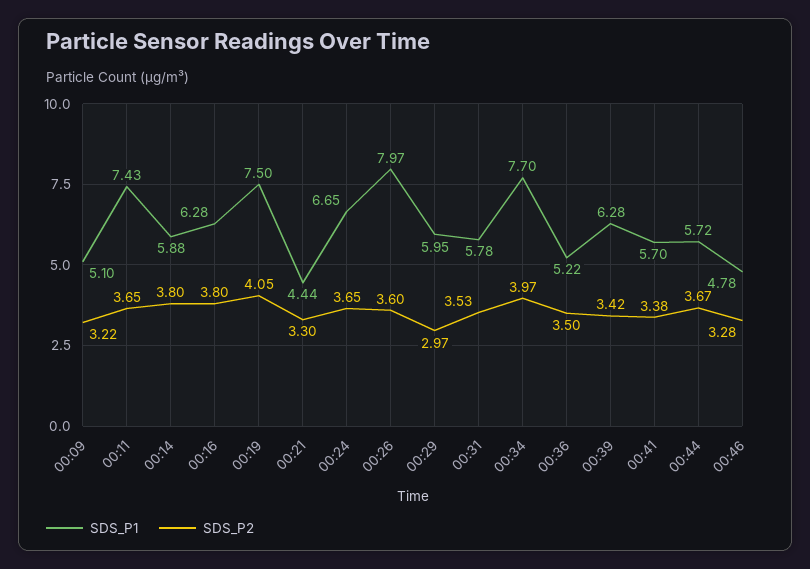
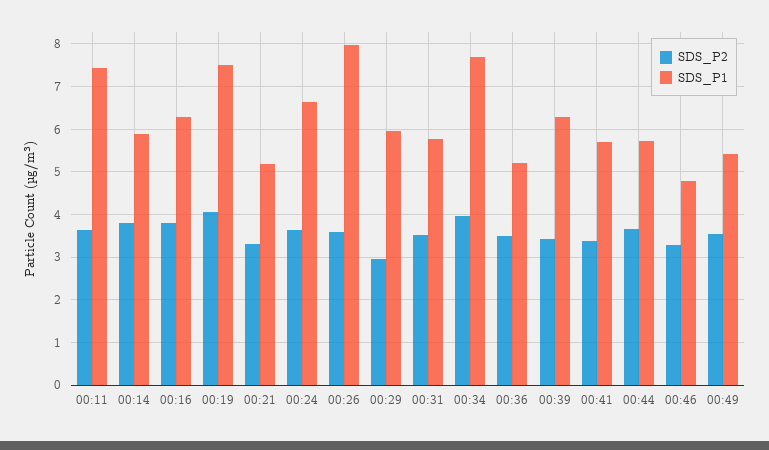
SDS_P1, 00:09: 5.1 -> none
SDS_P2, 00:09: 3.22 -> none
SDS_P1, 00:21: 4.44 -> 5.2
SDS_P2, 00:49: none -> 3.6
SDS_P1, 00:49: none -> 5.4

